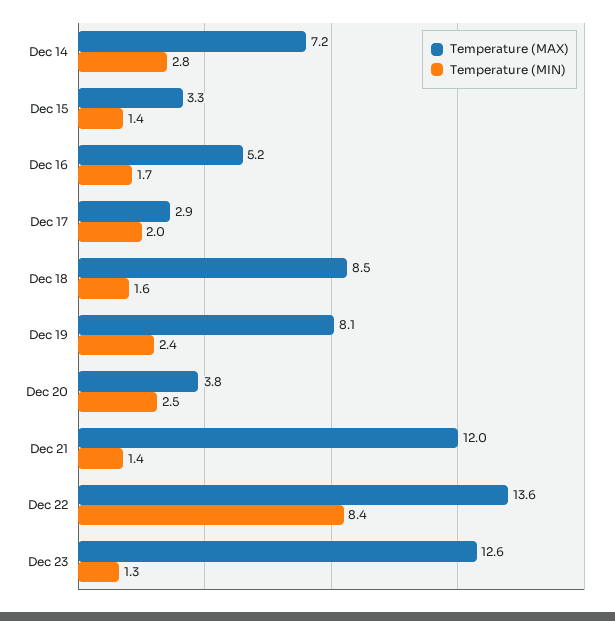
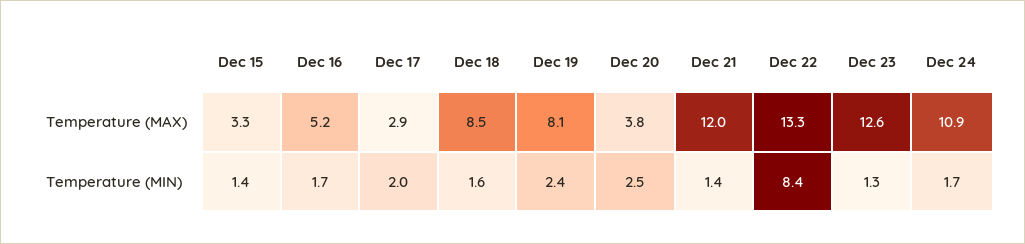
Temperature (MAX), Dec 14: 7.2 -> none
Temperature (MIN), Dec 14: 2.8 -> none
Temperature (MAX), Dec 22: 13.6 -> 13.3
Temperature (MAX), Dec 24: none -> 10.9
Temperature (MIN), Dec 24: none -> 1.7

